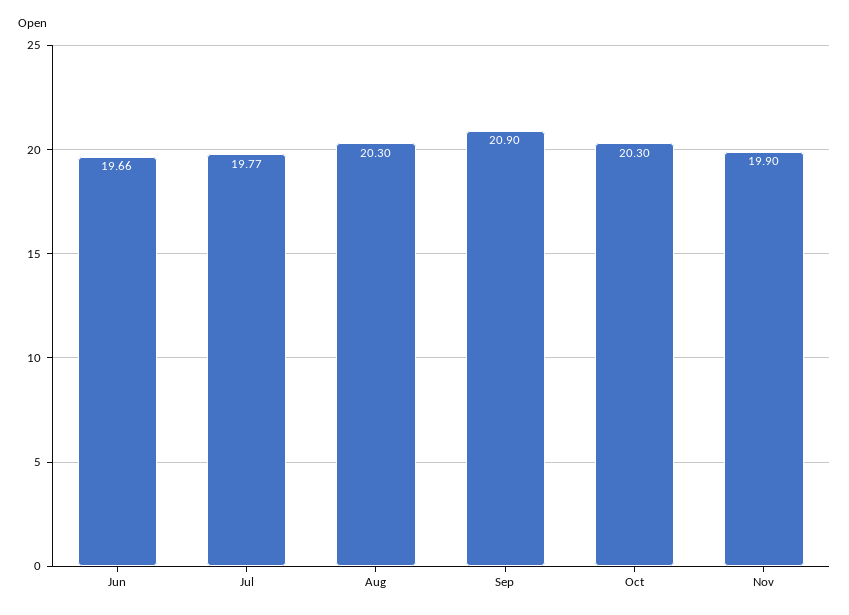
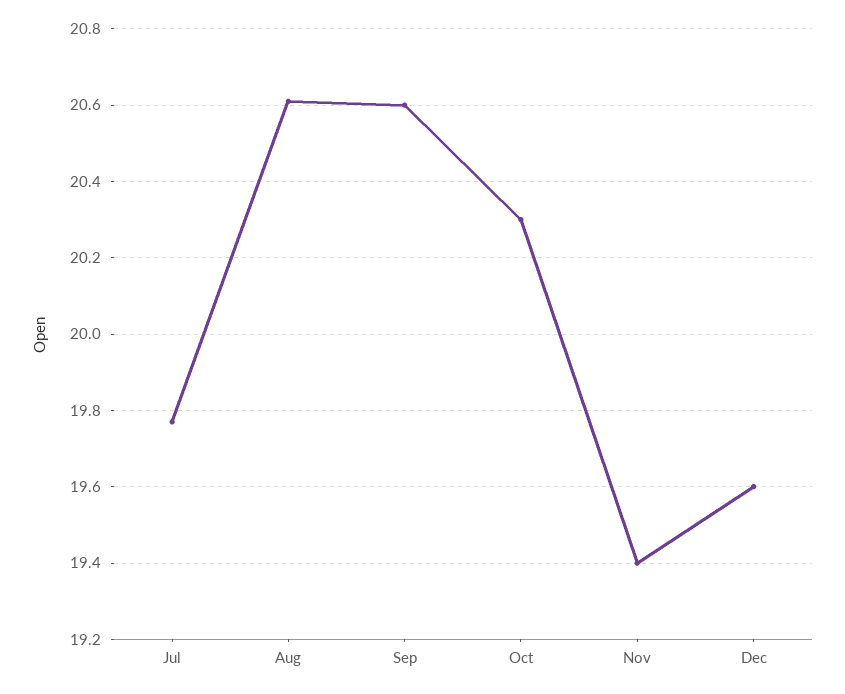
Jun: 19.66 -> none
Aug: 20.3 -> 20.6
Sep: 20.9 -> 20.6
Nov: 19.9 -> 19.4
Dec: none -> 19.6

